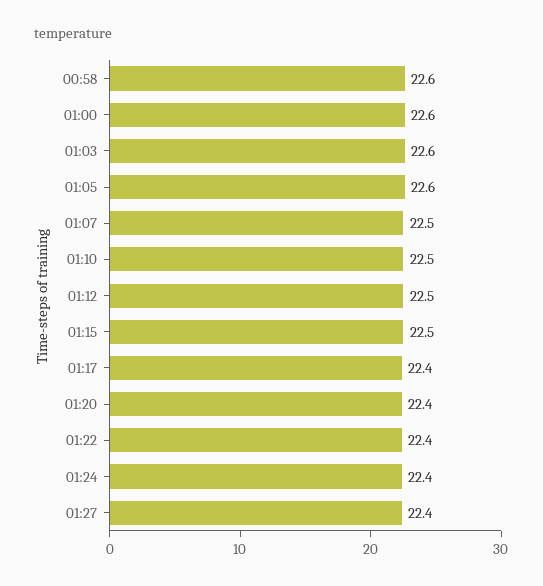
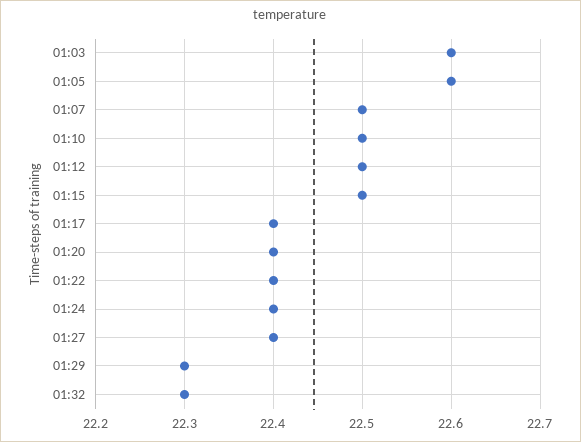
00:58: 22.6 -> none
01:00: 22.6 -> none
01:29: none -> 22.3
01:32: none -> 22.3

